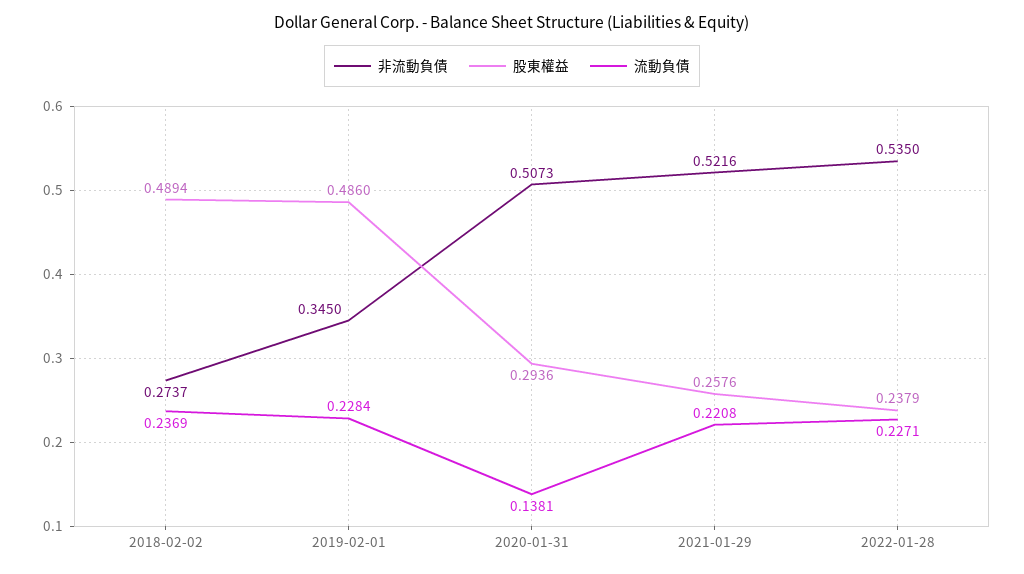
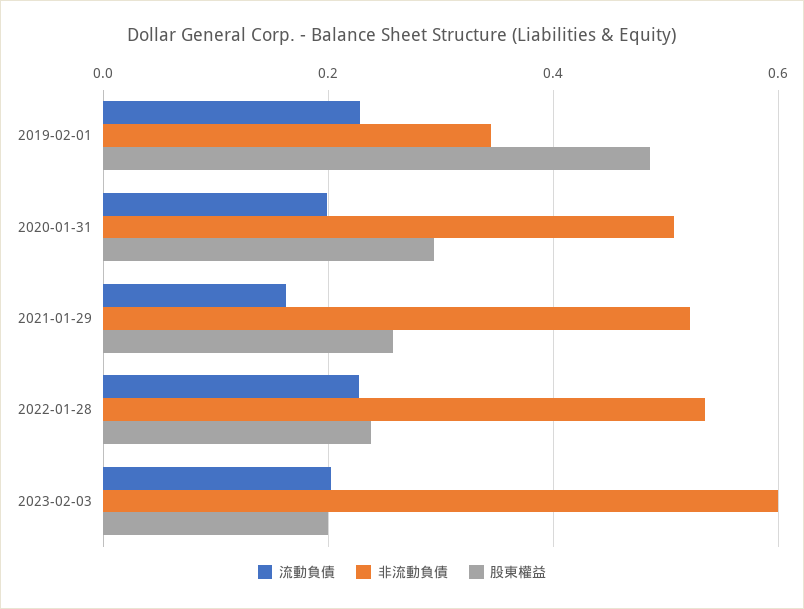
非流動負債, 2018-02-02: 0.2737 -> none
股東權益, 2018-02-02: 0.4894 -> none
流動負債, 2018-02-02: 0.2369 -> none
流動負債, 2020-01-31: 0.1381 -> 0.2
流動負債, 2021-01-29: 0.2208 -> 0.16
流動負債, 2023-02-03: none -> 0.2
非流動負債, 2023-02-03: none -> 0.6
股東權益, 2023-02-03: none -> 0.2

